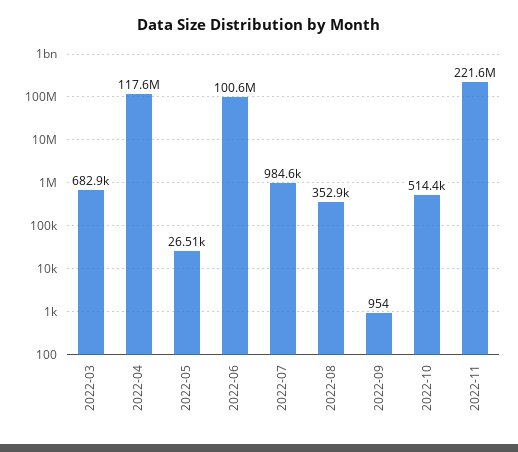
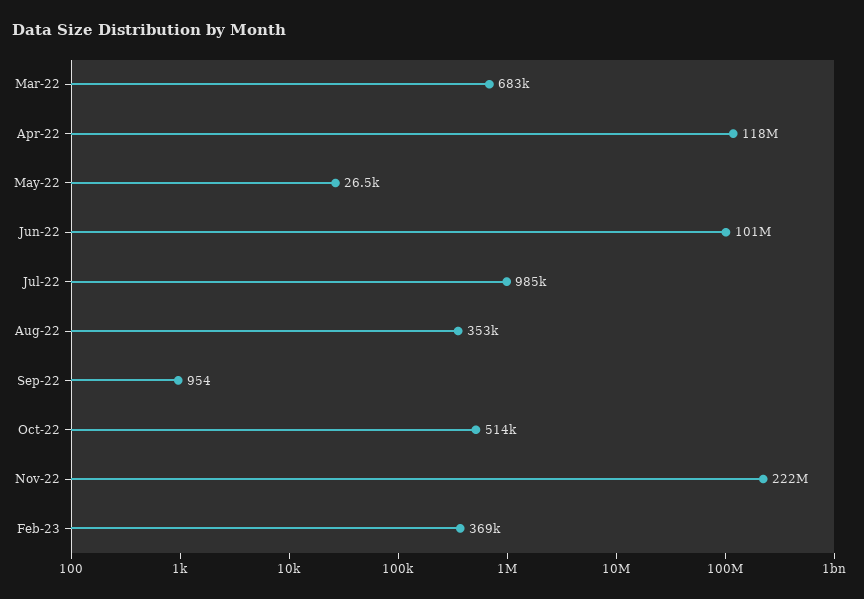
Feb-23: none -> 369000

